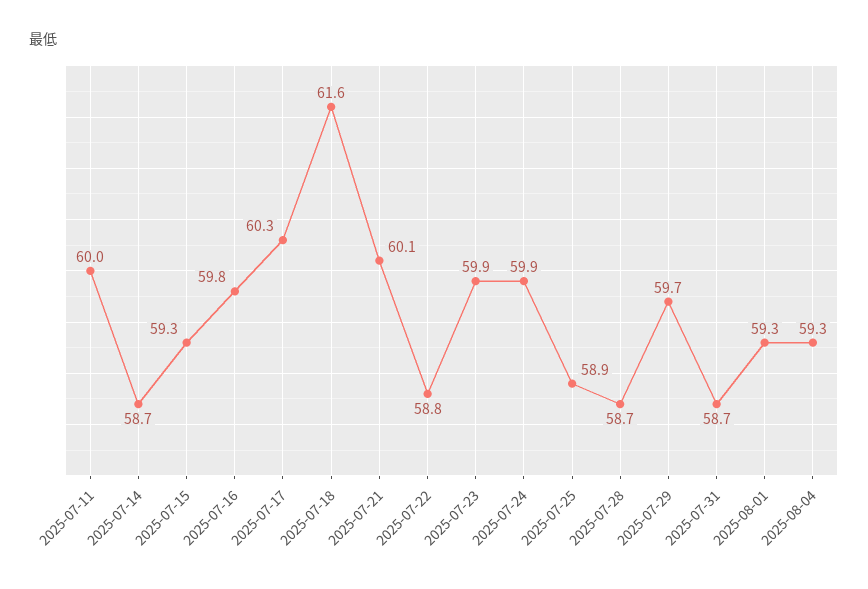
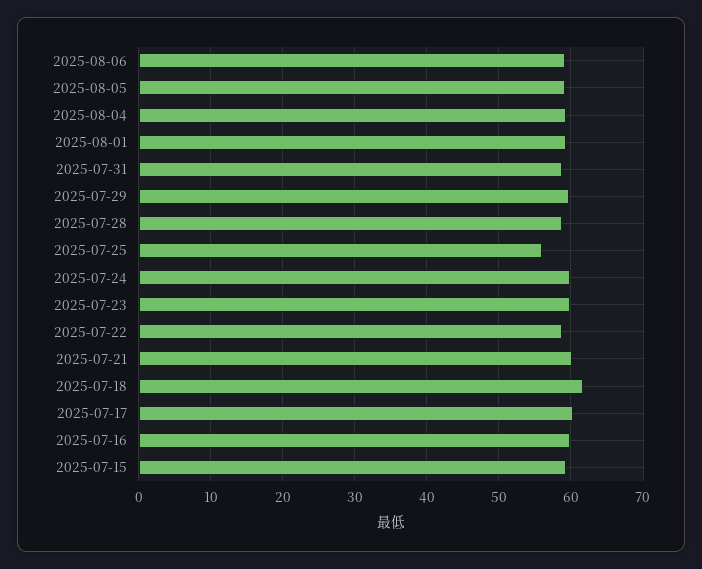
2025-07-11: 60 -> none
2025-07-14: 58.7 -> none
2025-07-25: 58.9 -> 56
2025-08-06: none -> 59
2025-08-05: none -> 59

